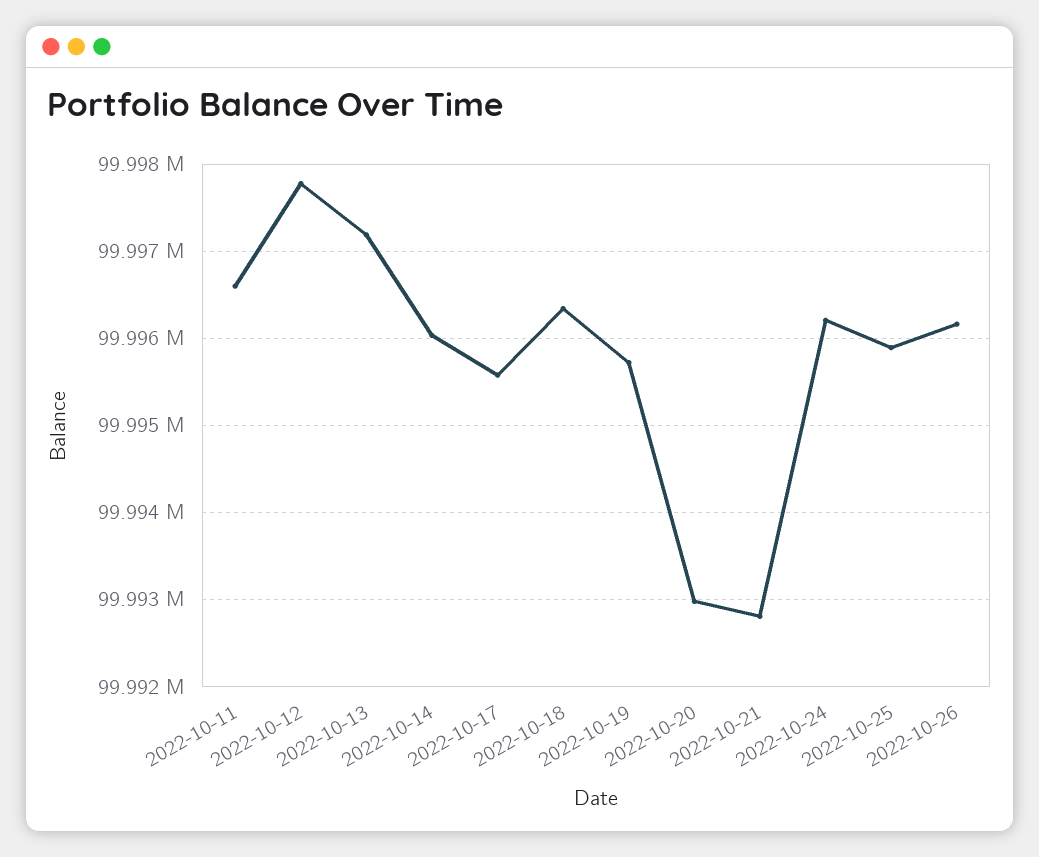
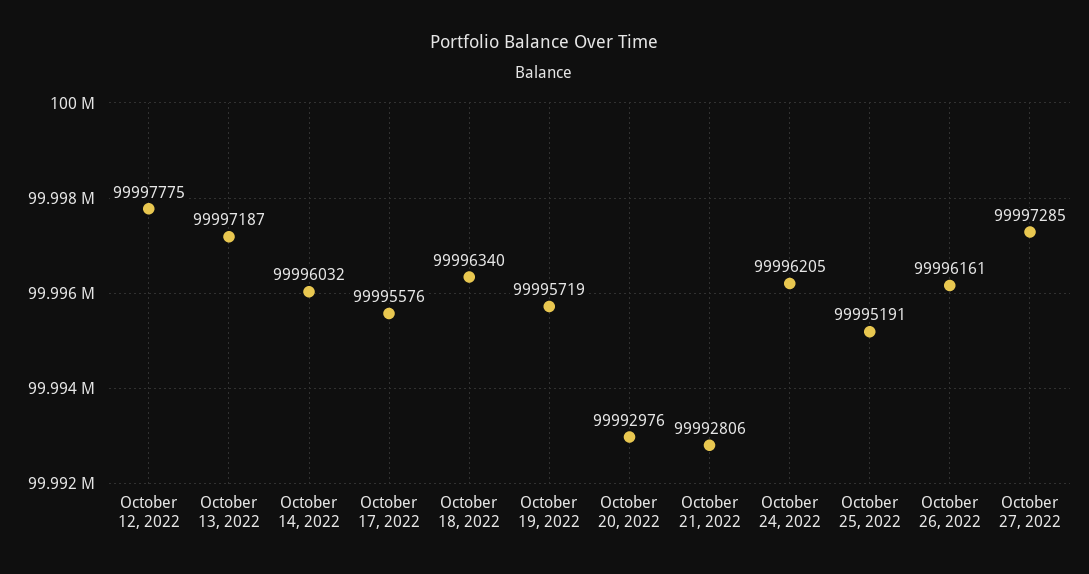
2022-10-11: 99996600 -> none
2022-10-25: 99995900 -> 99995191
October 27, 2022: none -> 99997285

